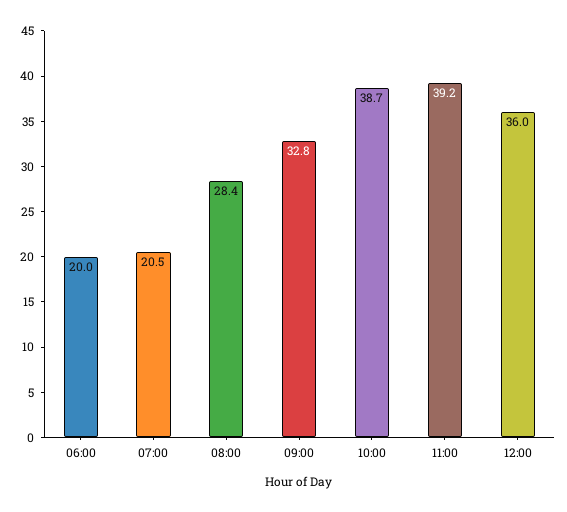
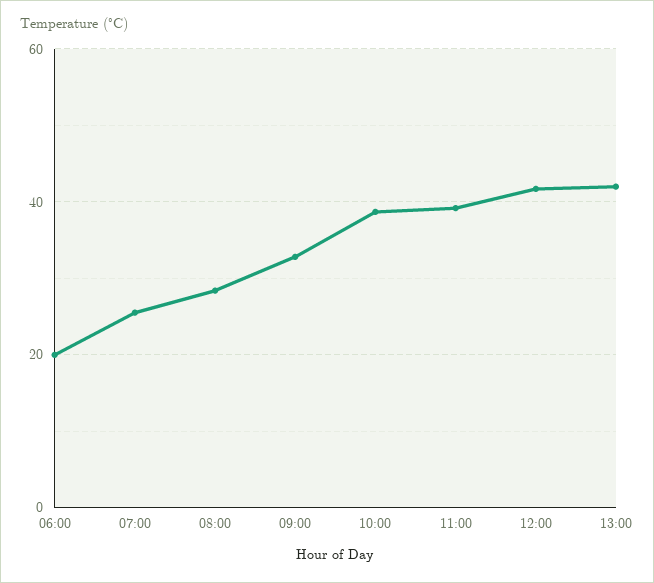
07:00: 20.5 -> 26
12:00: 36 -> 42
13:00: none -> 42

